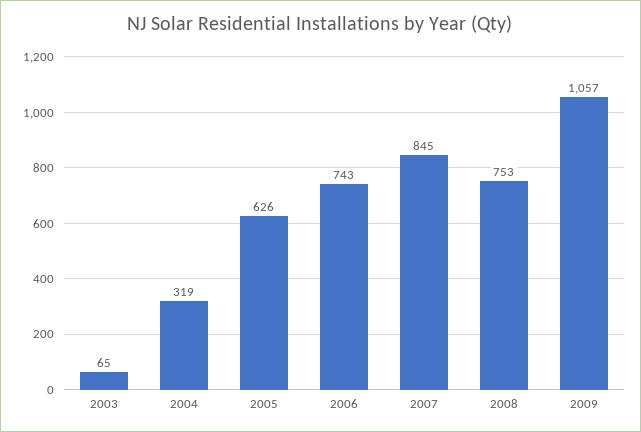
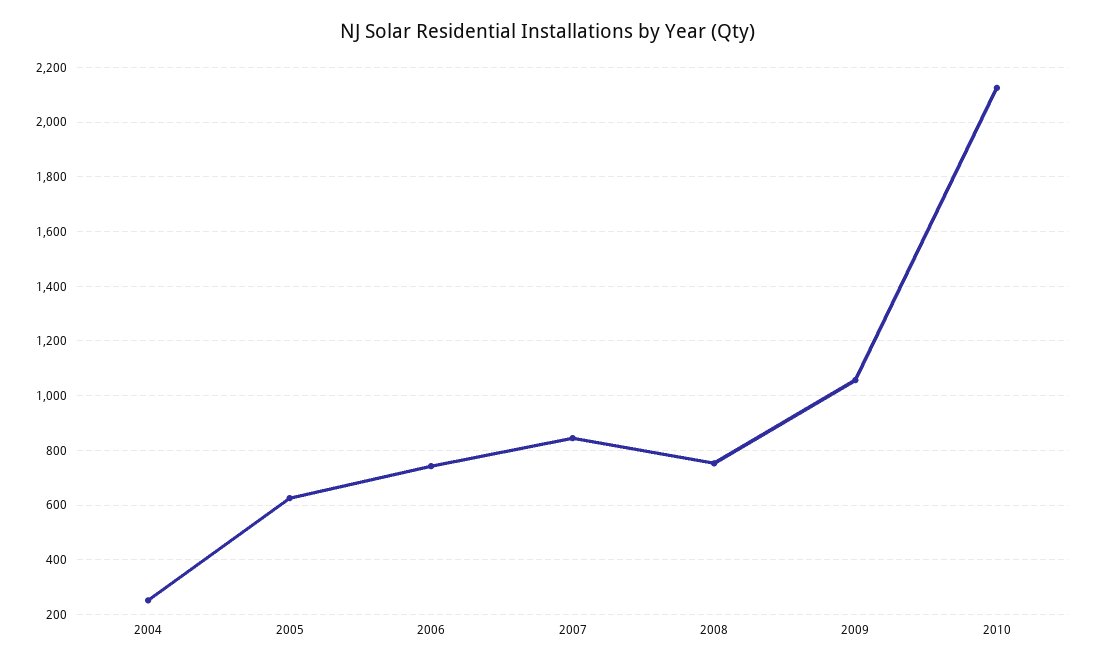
2003: 65 -> none
2004: 319 -> 250
2010: none -> 2125

